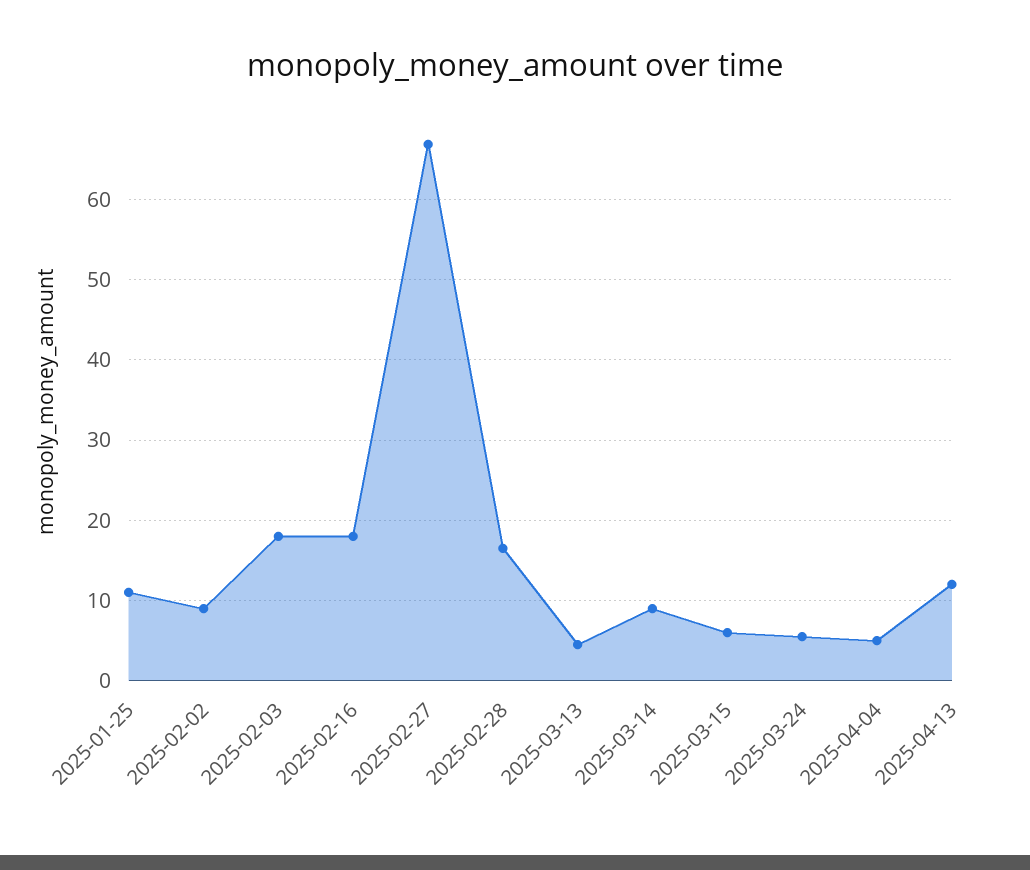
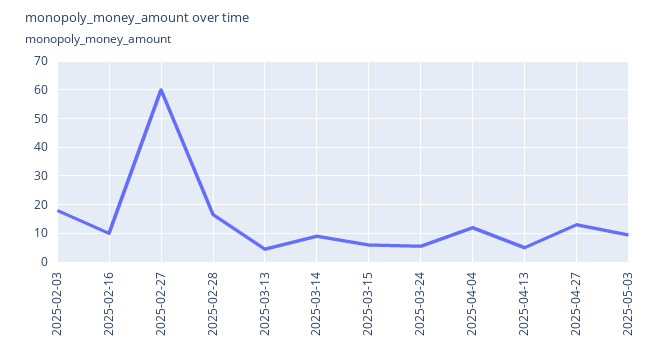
2025-01-25: 11 -> none
2025-02-02: 9 -> none
2025-02-16: 18 -> 10
2025-02-27: 67 -> 60
2025-04-04: 5 -> 12.5
2025-04-13: 12 -> 5
2025-04-27: none -> 12.5
2025-05-03: none -> 10

